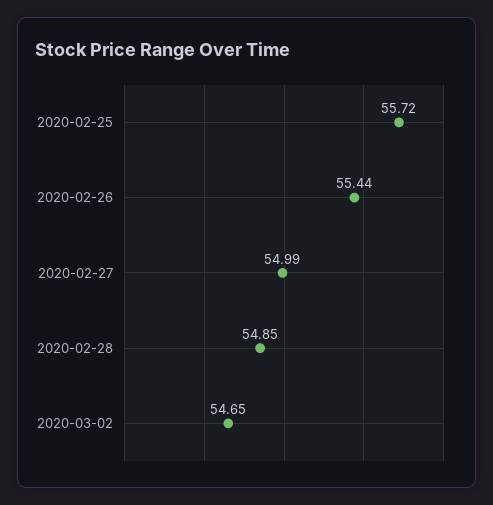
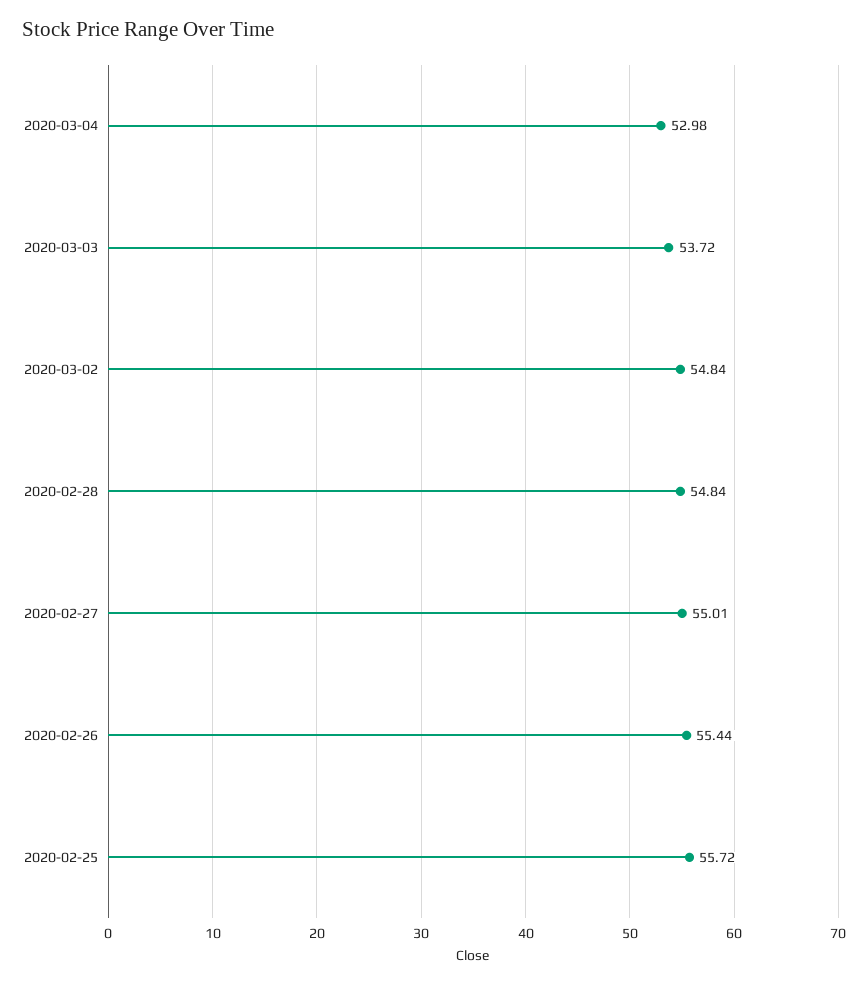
2020-02-27: 54.99 -> 55.01
2020-02-28: 54.85 -> 54.84
2020-03-02: 54.65 -> 54.84
2020-03-04: none -> 52.98
2020-03-03: none -> 53.72

